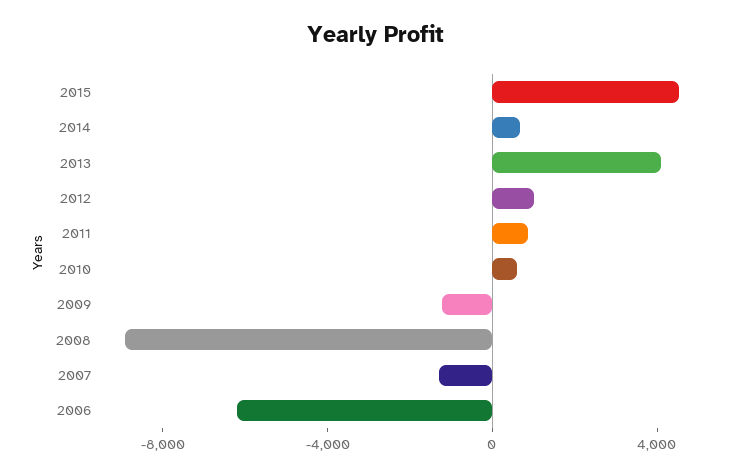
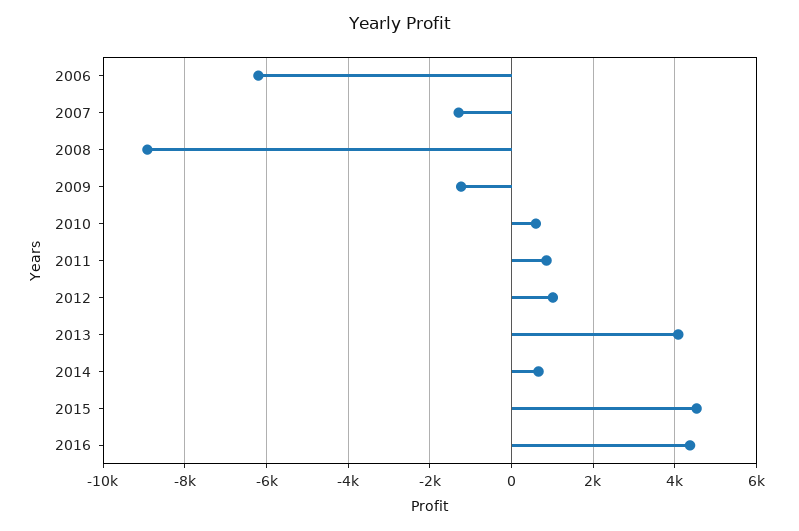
2016: none -> 4400

